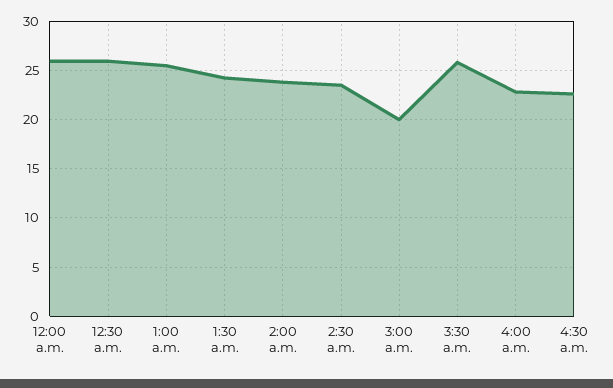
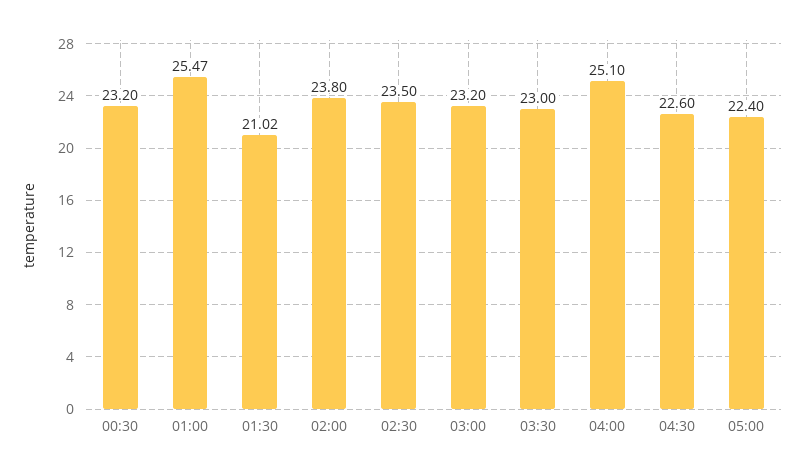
12:00 a.m.: 26 -> none
12:30 a.m.: 26 -> 23.2
1:30 a.m.: 24 -> 21.02
3:00 a.m.: 20 -> 23.2
3:30 a.m.: 26 -> 23
4:00 a.m.: 23 -> 25.1
05:00: none -> 22.4

